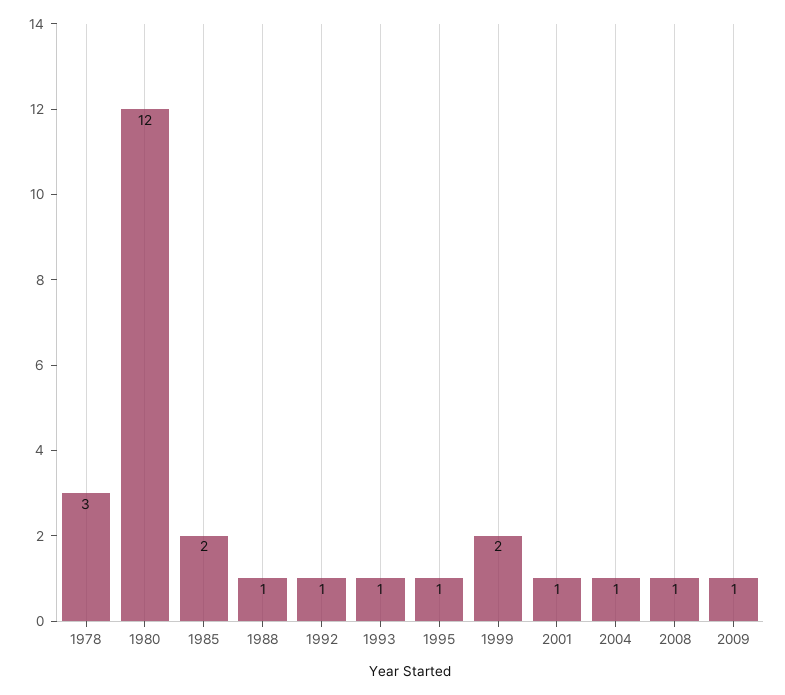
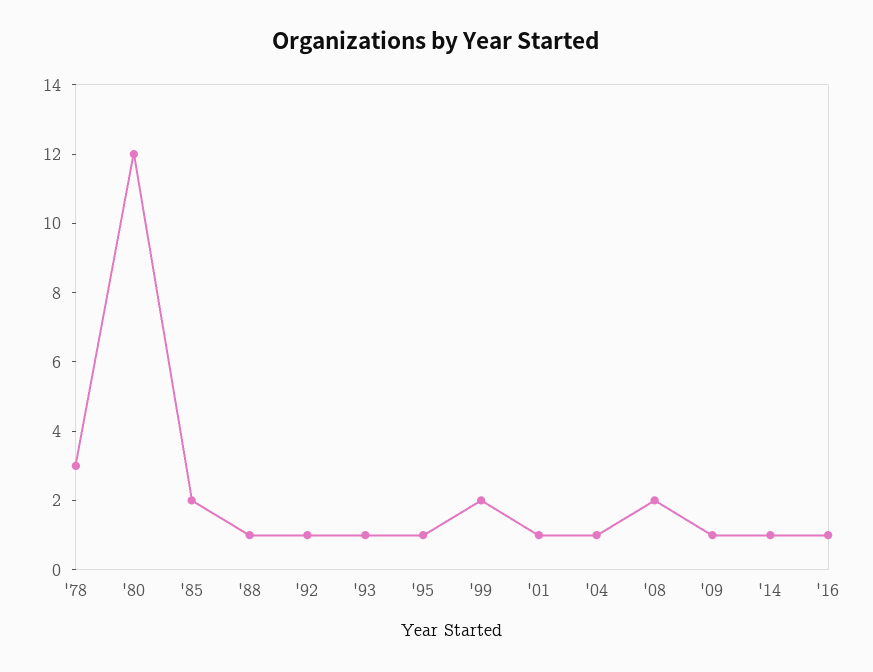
2008: 1 -> 2
'14: none -> 1
'16: none -> 1

